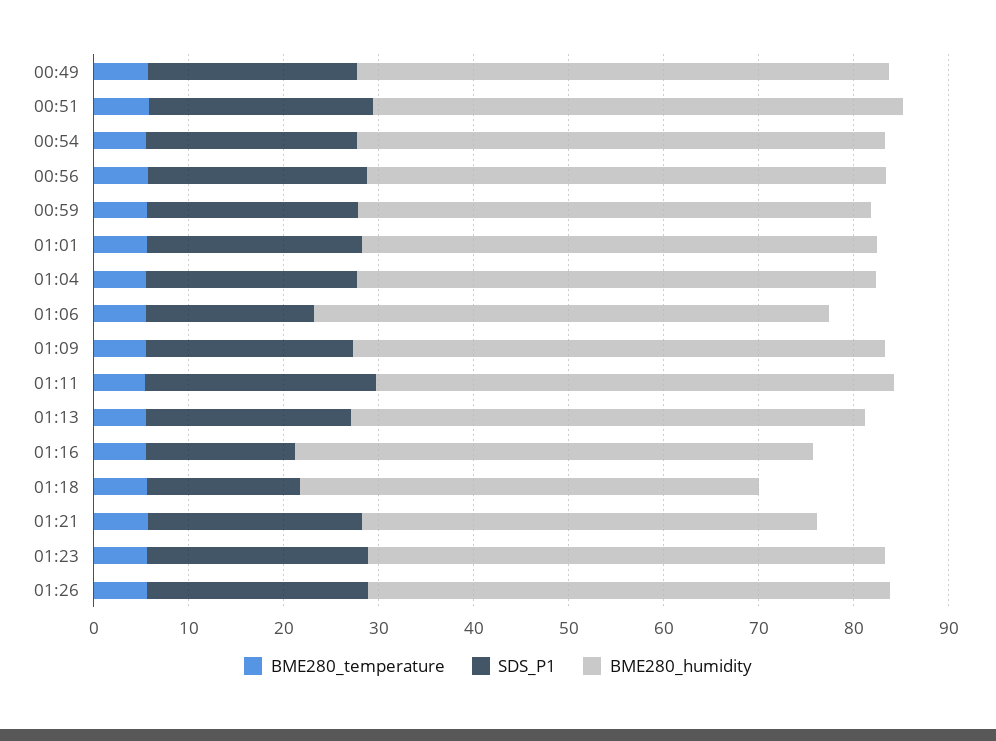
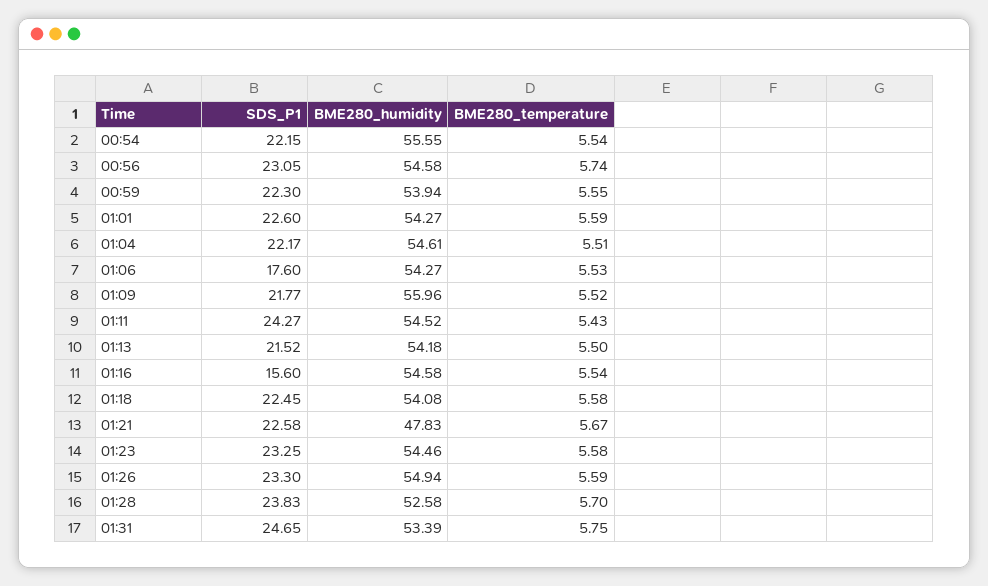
BME280_temperature, 00:49: 6 -> none
SDS_P1, 00:49: 22 -> none
BME280_humidity, 00:49: 56 -> none
BME280_temperature, 00:51: 6 -> none
SDS_P1, 00:51: 24 -> none
BME280_humidity, 00:51: 56 -> none
SDS_P1, 01:18: 16 -> 22.45
BME280_humidity, 01:18: 48 -> 54.08
SDS_P1, 01:28: none -> 23.83
BME280_humidity, 01:28: none -> 52.58
BME280_temperature, 01:28: none -> 5.7
SDS_P1, 01:31: none -> 24.65
BME280_humidity, 01:31: none -> 53.39
BME280_temperature, 01:31: none -> 5.75

